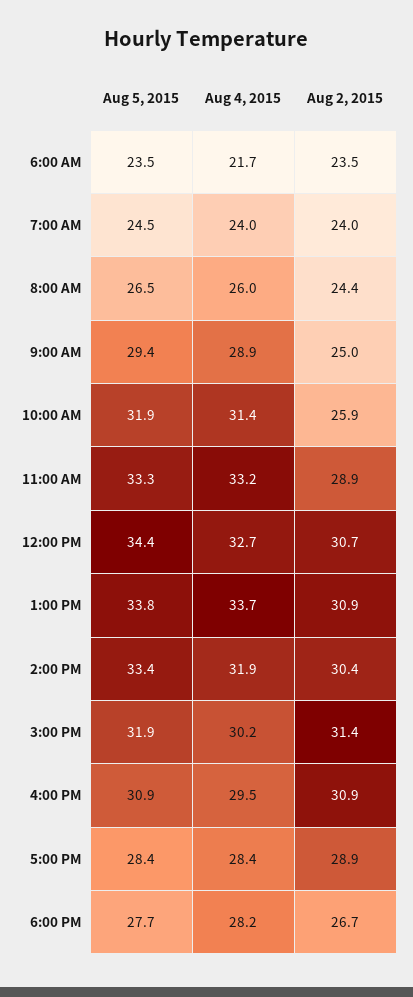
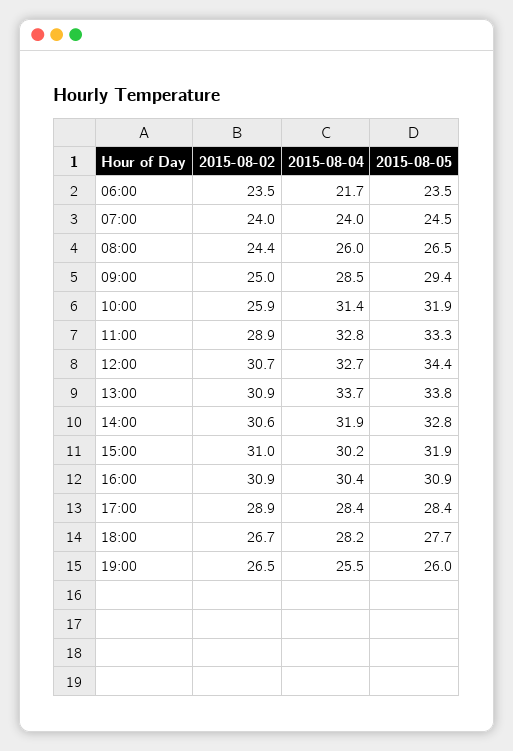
Aug 4, 2015, 9:00 AM: 28.9 -> 28.5
Aug 4, 2015, 11:00 AM: 33.2 -> 32.8
Aug 5, 2015, 2:00 PM: 33.4 -> 32.8
Aug 2, 2015, 2:00 PM: 30.4 -> 30.6
Aug 2, 2015, 3:00 PM: 31.4 -> 31
Aug 4, 2015, 4:00 PM: 29.5 -> 30.4
Aug 2, 2015, 19:00: none -> 26.5
Aug 4, 2015, 19:00: none -> 25.5
Aug 5, 2015, 19:00: none -> 26

